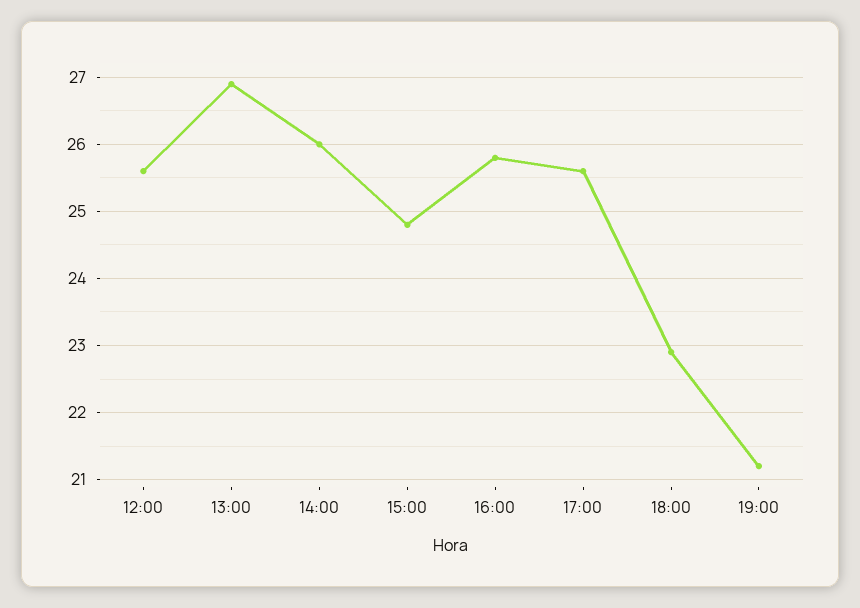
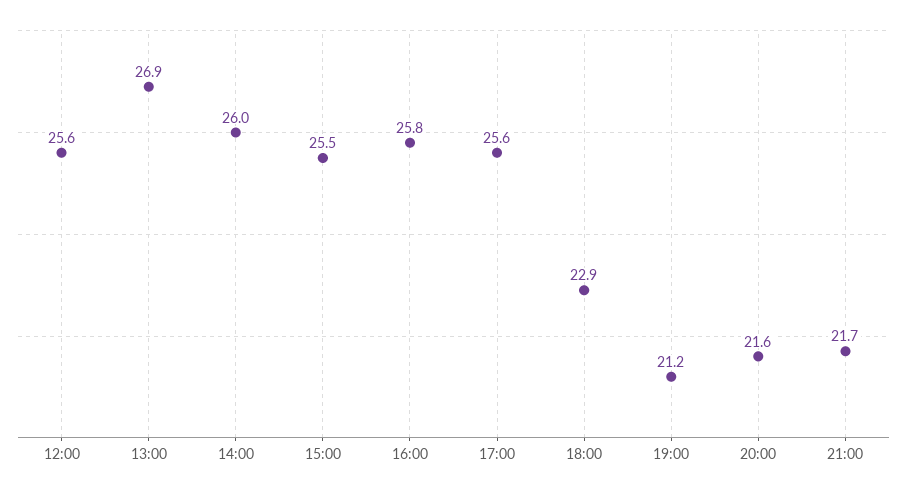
15:00: 24.8 -> 25.5
20:00: none -> 21.6
21:00: none -> 21.7

